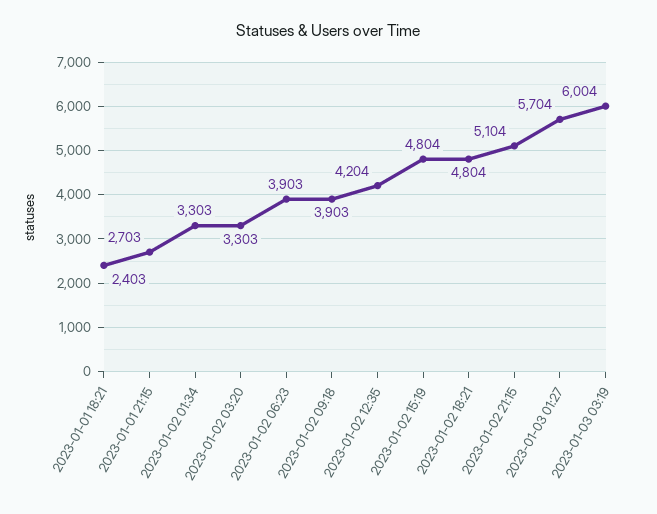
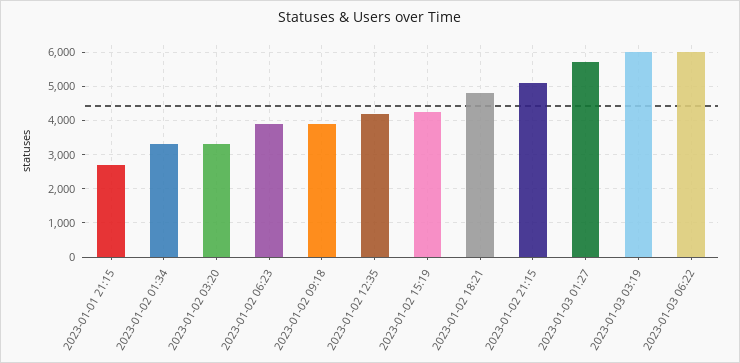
2023-01-01 18:21: 2403 -> none
2023-01-02 15:19: 4804 -> 4200
2023-01-03 06:22: none -> 6000

